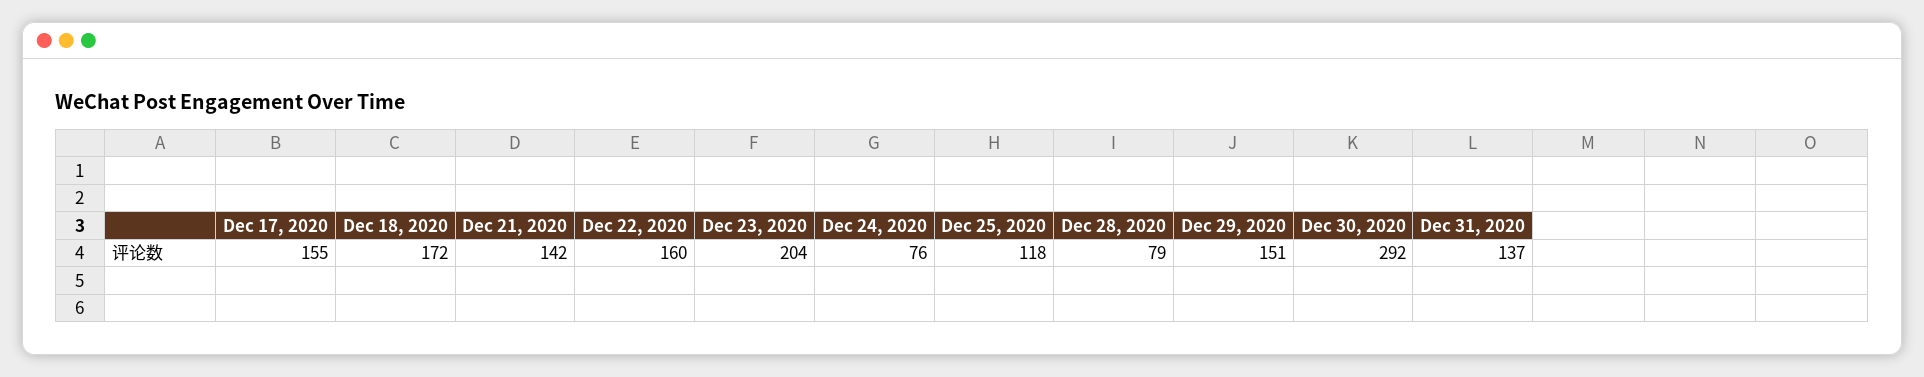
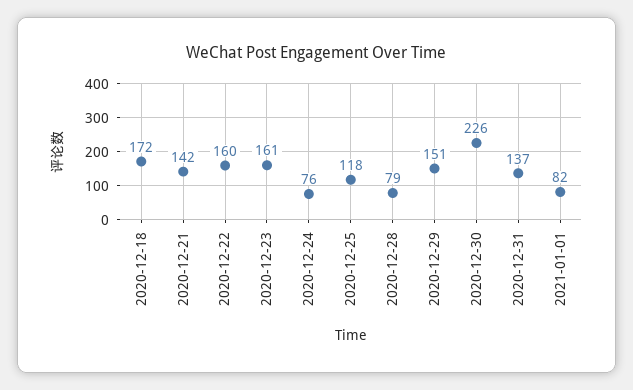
Dec 17, 2020: 155 -> none
Dec 23, 2020: 204 -> 161
Dec 30, 2020: 292 -> 226
2021-01-01: none -> 82

